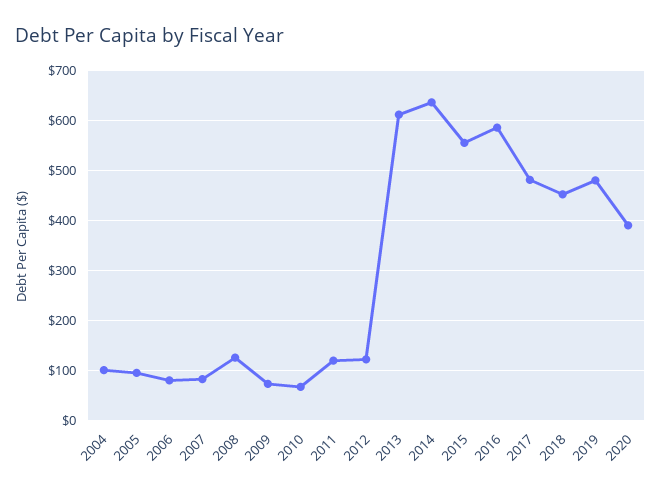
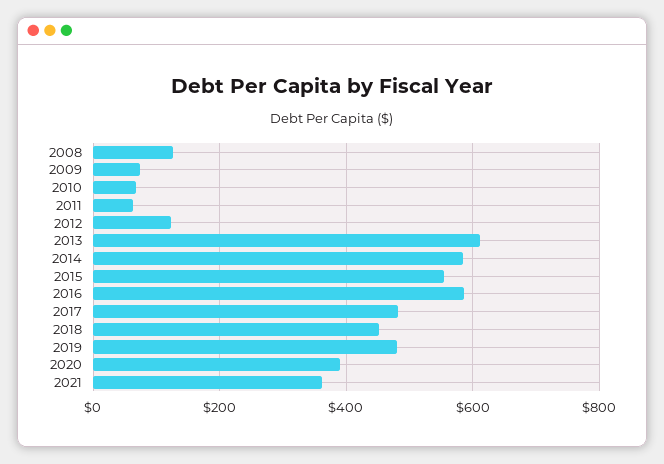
2004: 100 -> none
2005: 100 -> none
2006: 80 -> none
2007: 80 -> none
2011: 120 -> 60
2014: 640 -> 580
2021: none -> 360

